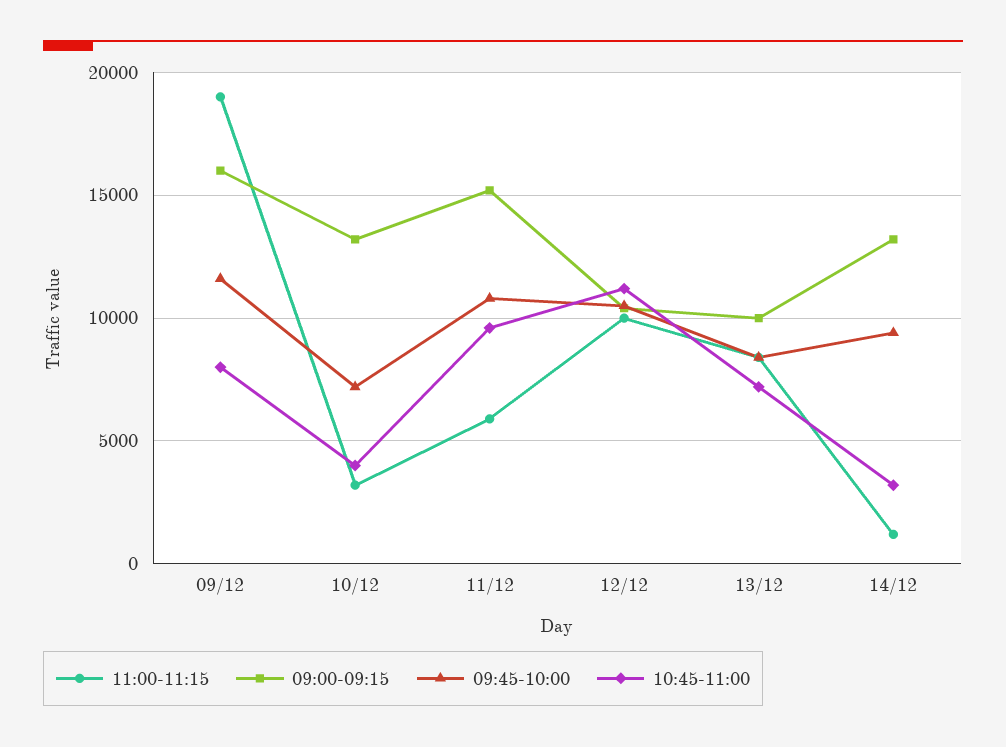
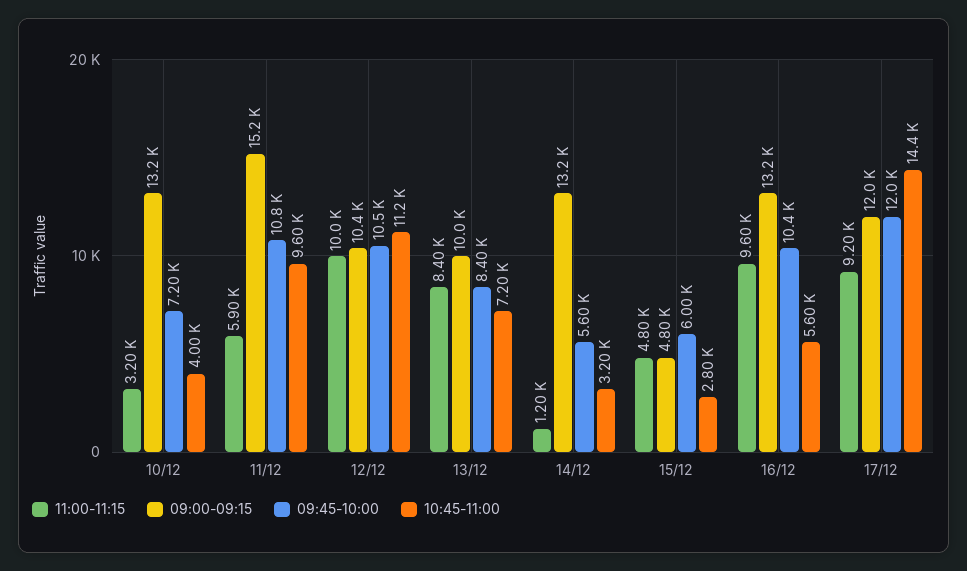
11:00-11:15, 09/12: 19000 -> none
09:00-09:15, 09/12: 16000 -> none
09:45-10:00, 09/12: 11500 -> none
10:45-11:00, 09/12: 8000 -> none
09:45-10:00, 14/12: 9500 -> 5600
11:00-11:15, 15/12: none -> 4800
09:00-09:15, 15/12: none -> 4800
09:45-10:00, 15/12: none -> 6000
10:45-11:00, 15/12: none -> 2800
11:00-11:15, 16/12: none -> 9600
09:00-09:15, 16/12: none -> 13200
09:45-10:00, 16/12: none -> 10400
10:45-11:00, 16/12: none -> 5600
11:00-11:15, 17/12: none -> 9200
09:00-09:15, 17/12: none -> 12000
09:45-10:00, 17/12: none -> 12000
10:45-11:00, 17/12: none -> 14400

